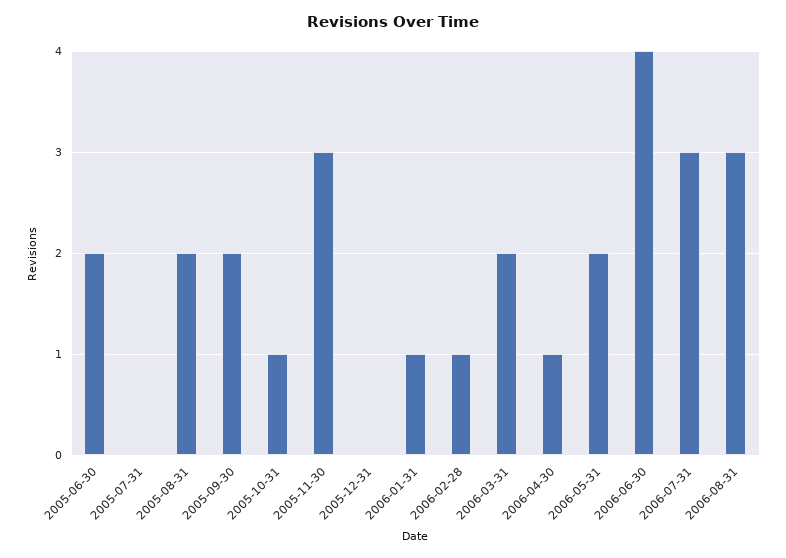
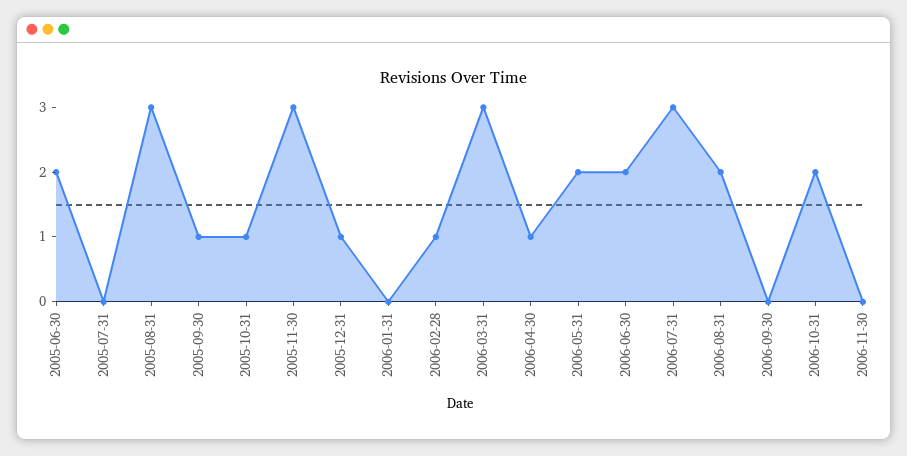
2005-08-31: 2 -> 3
2005-09-30: 2 -> 1
2005-12-31: 0 -> 1
2006-01-31: 1 -> 0
2006-03-31: 2 -> 3
2006-06-30: 4 -> 2
2006-08-31: 3 -> 2
2006-09-30: none -> 0
2006-10-31: none -> 2
2006-11-30: none -> 0

